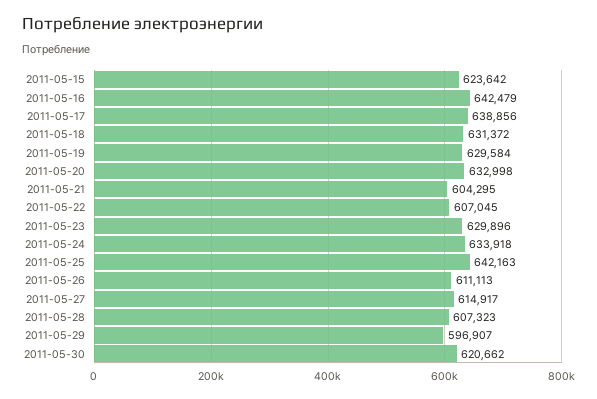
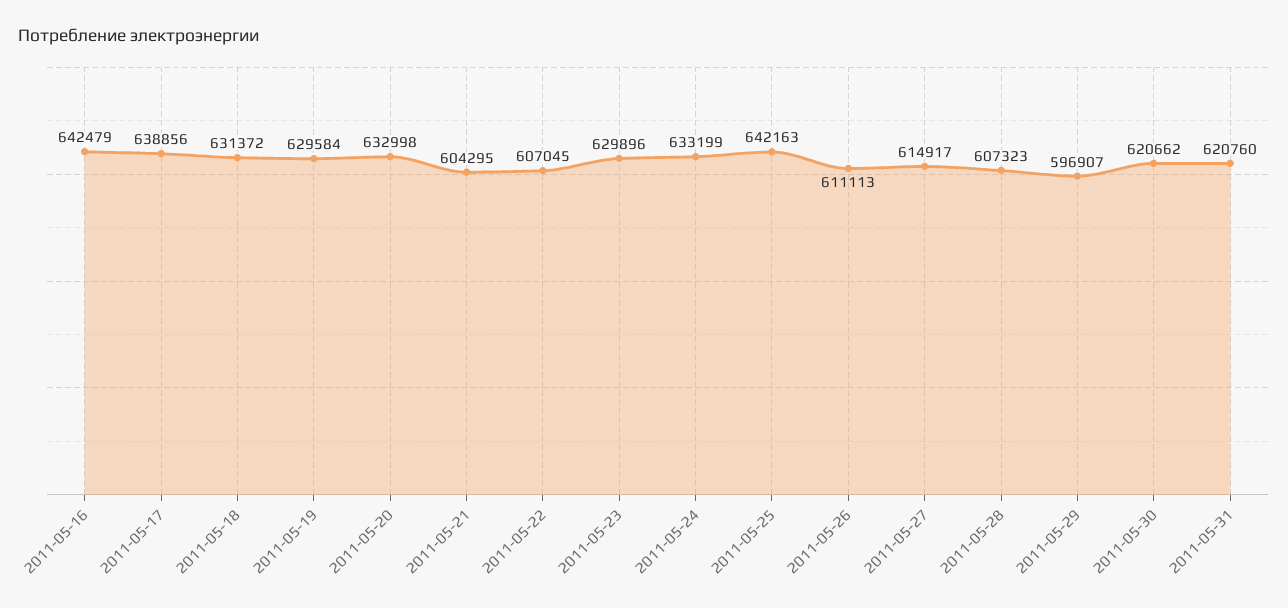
2011-05-15: 623642 -> none
2011-05-24: 633918 -> 633199
2011-05-31: none -> 620760

